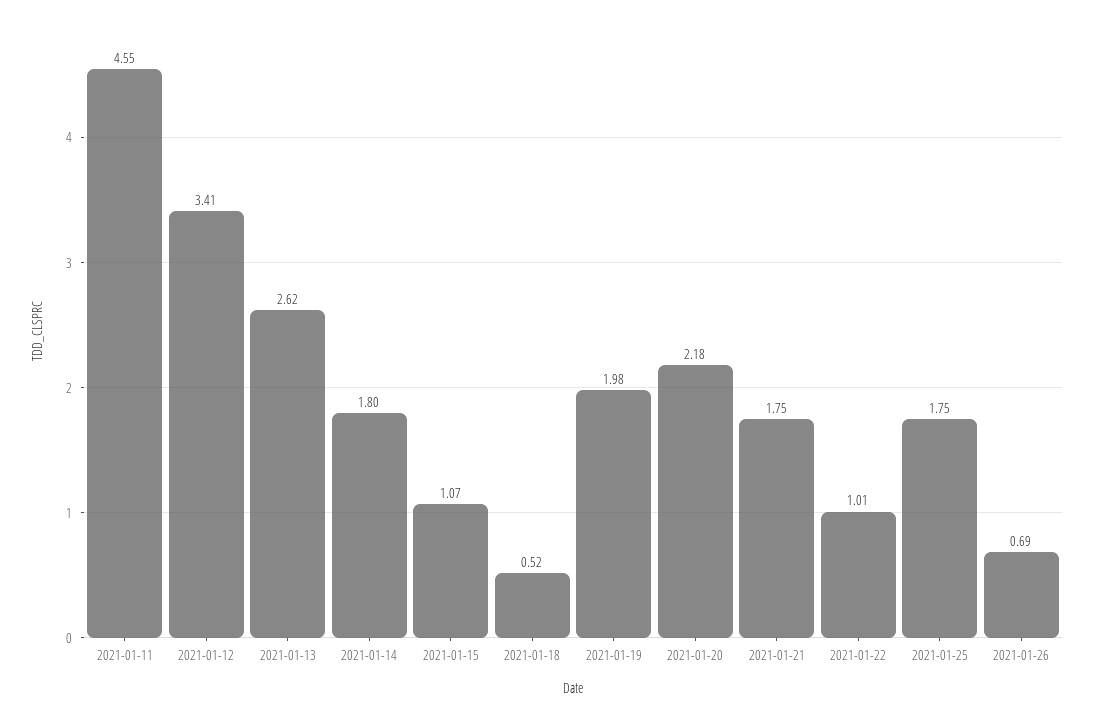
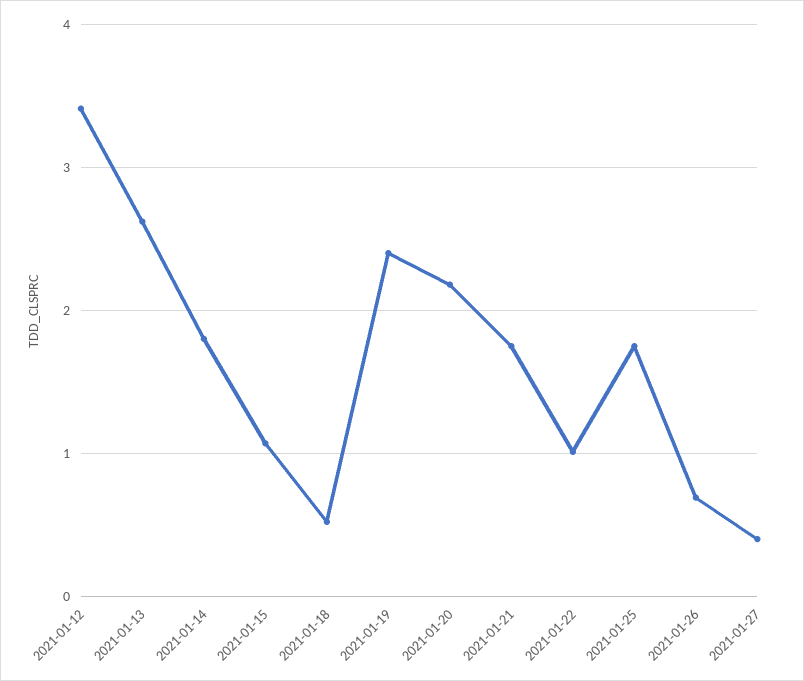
2021-01-11: 4.55 -> none
2021-01-19: 1.98 -> 2.4
2021-01-27: none -> 0.4

